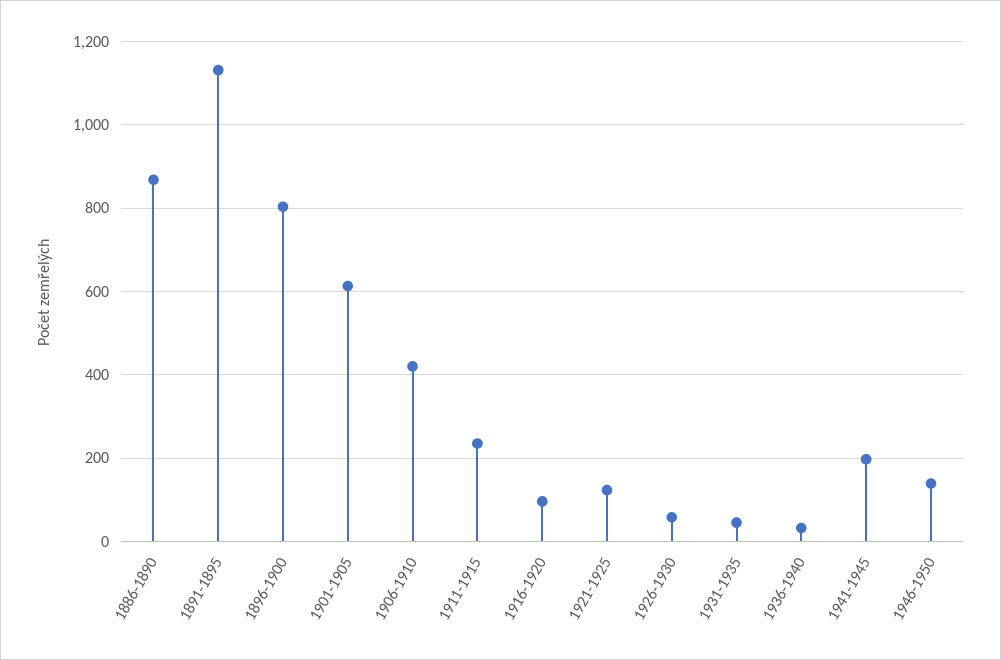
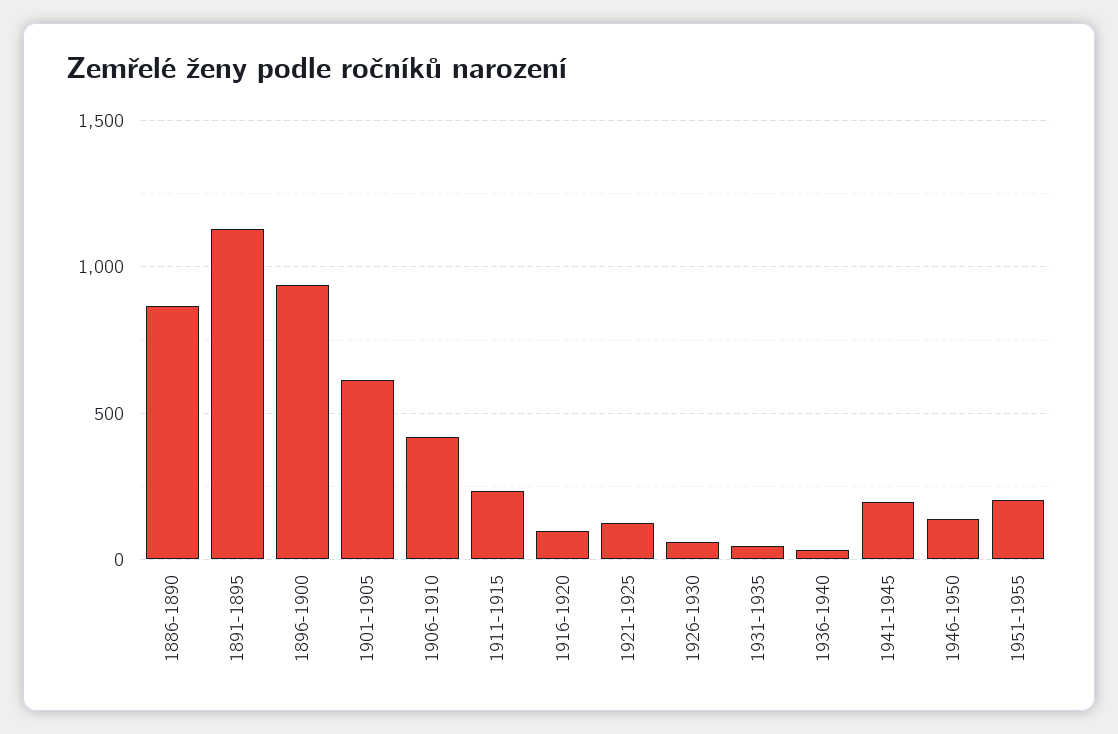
1896-1900: 800 -> 950
1951-1955: none -> 200

